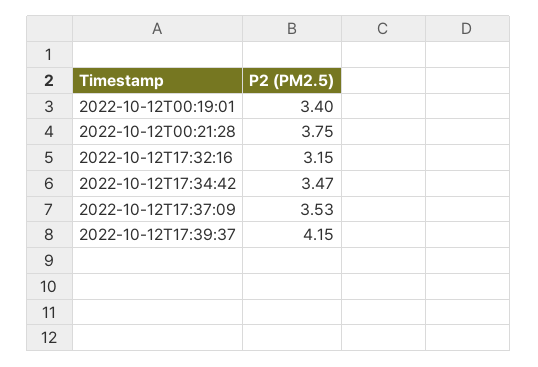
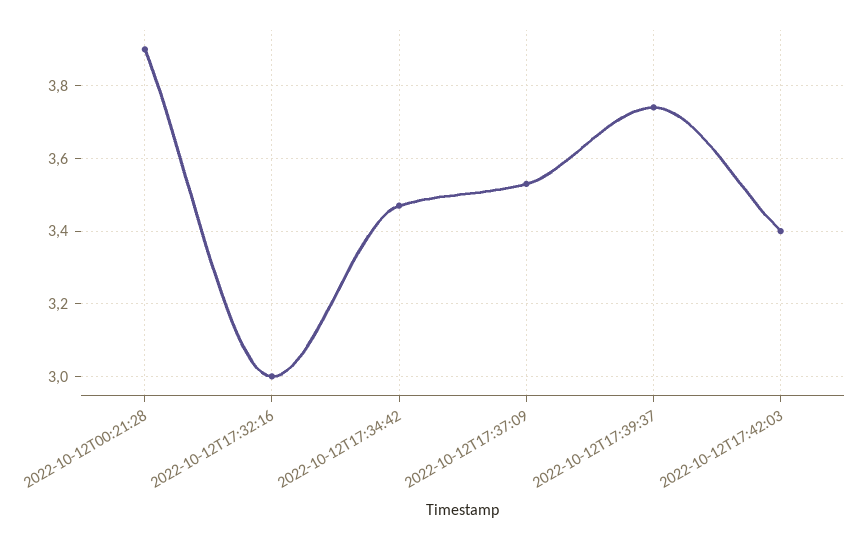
2022-10-12T00:19:01: 3.4 -> none
2022-10-12T00:21:28: 3.75 -> 3.9
2022-10-12T17:32:16: 3.15 -> 3
2022-10-12T17:39:37: 4.15 -> 3.75
2022-10-12T17:42:03: none -> 3.4

